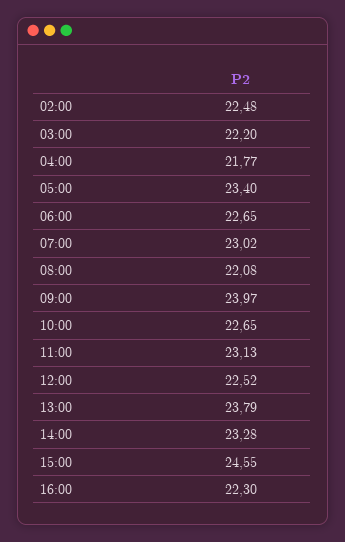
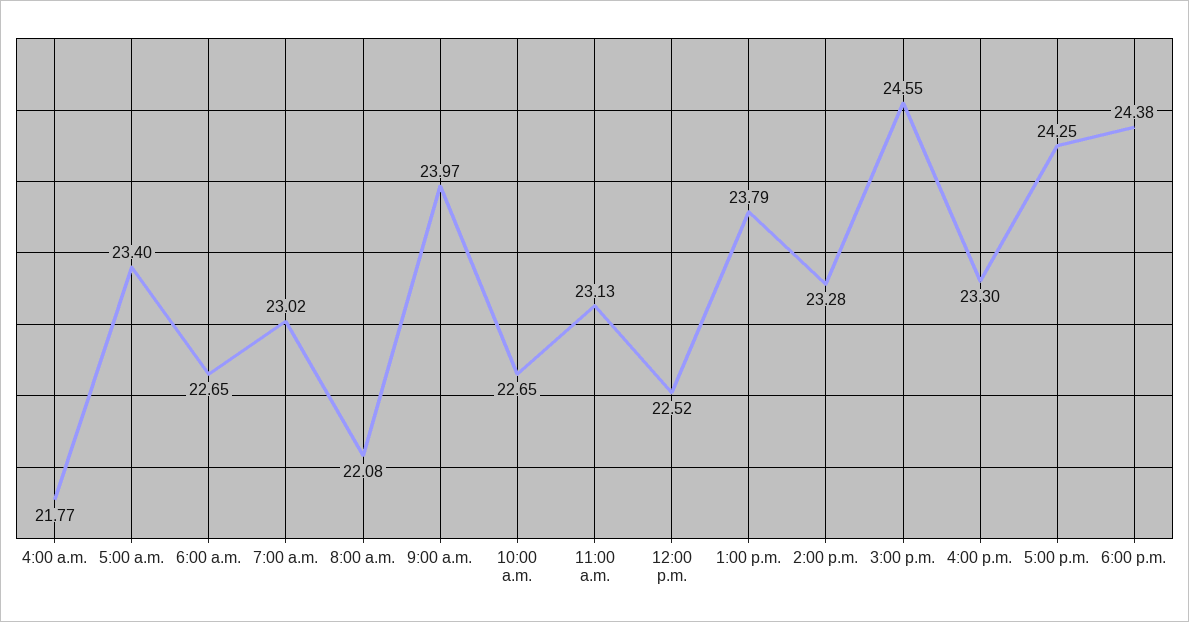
02:00: 22.48 -> none
03:00: 22.2 -> none
16:00: 22.3 -> 23.3
5:00 p.m.: none -> 24.25
6:00 p.m.: none -> 24.38

